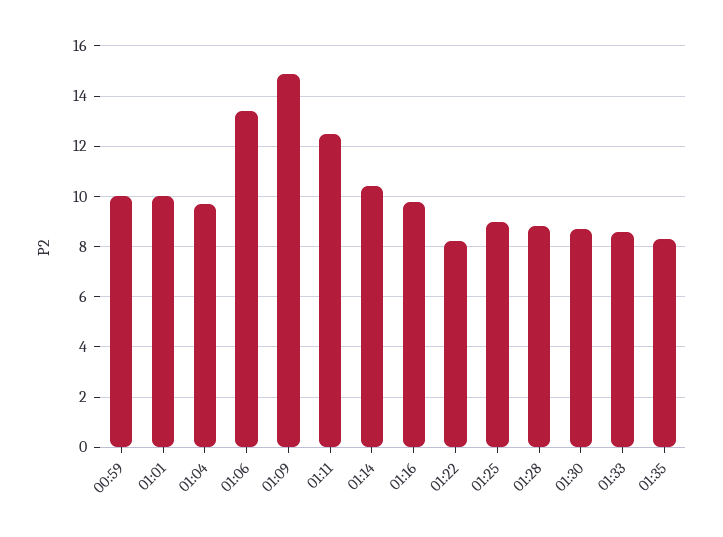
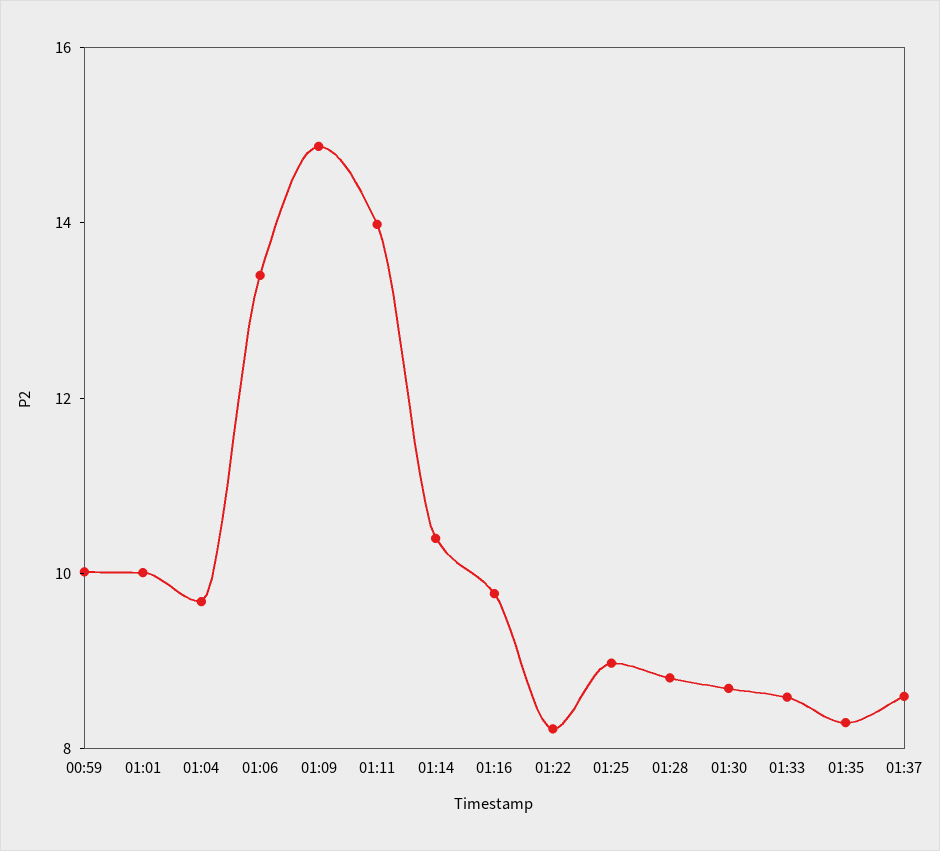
01:11: 12.5 -> 14
01:37: none -> 8.5

